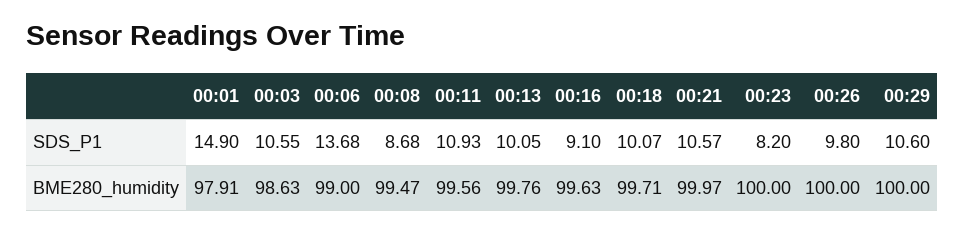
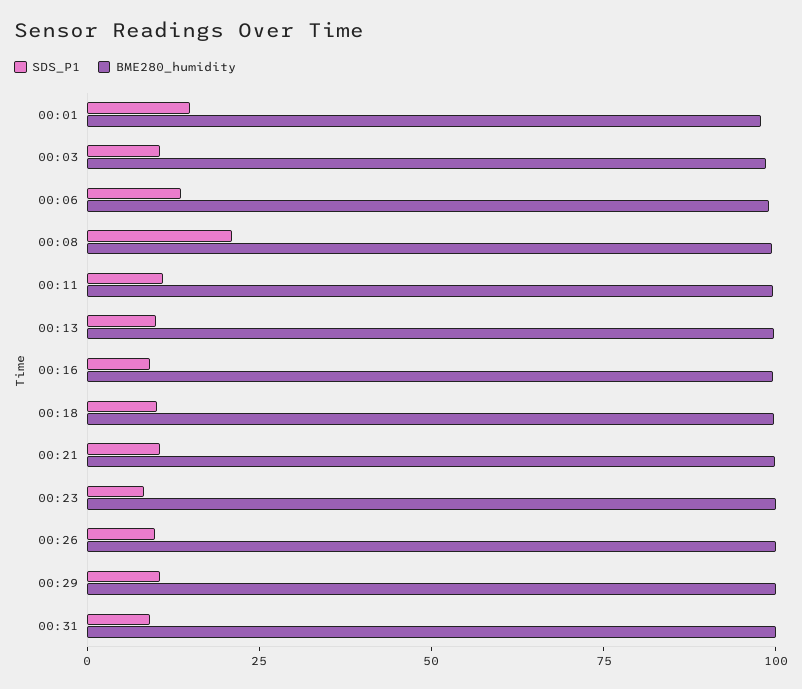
SDS_P1, 00:08: 8.68 -> 20
SDS_P1, 00:31: none -> 10
BME280_humidity, 00:31: none -> 100

